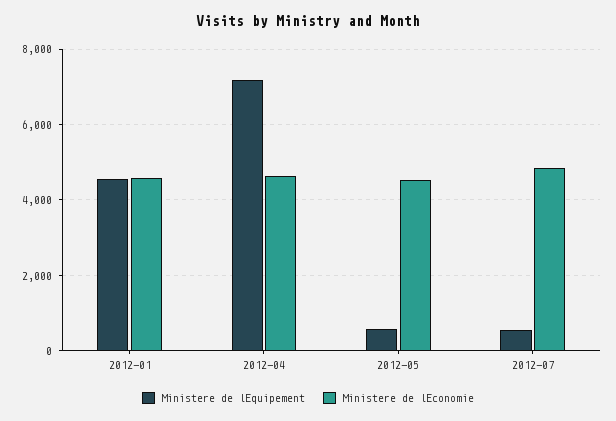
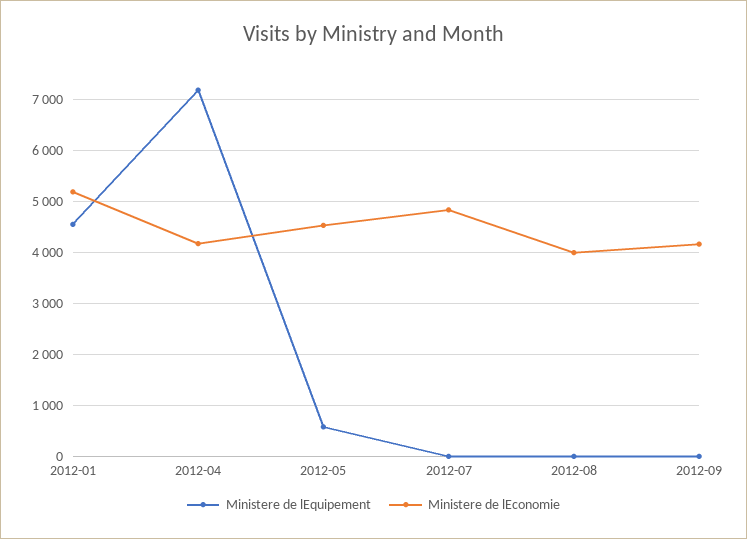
Ministere de lEconomie, 2012-01: 4600 -> 5200
Ministere de lEconomie, 2012-04: 4600 -> 4200
Ministere de lEquipement, 2012-07: 600 -> 0
Ministere de lEquipement, 2012-08: none -> 0
Ministere de lEconomie, 2012-08: none -> 4000
Ministere de lEquipement, 2012-09: none -> 0
Ministere de lEconomie, 2012-09: none -> 4200

